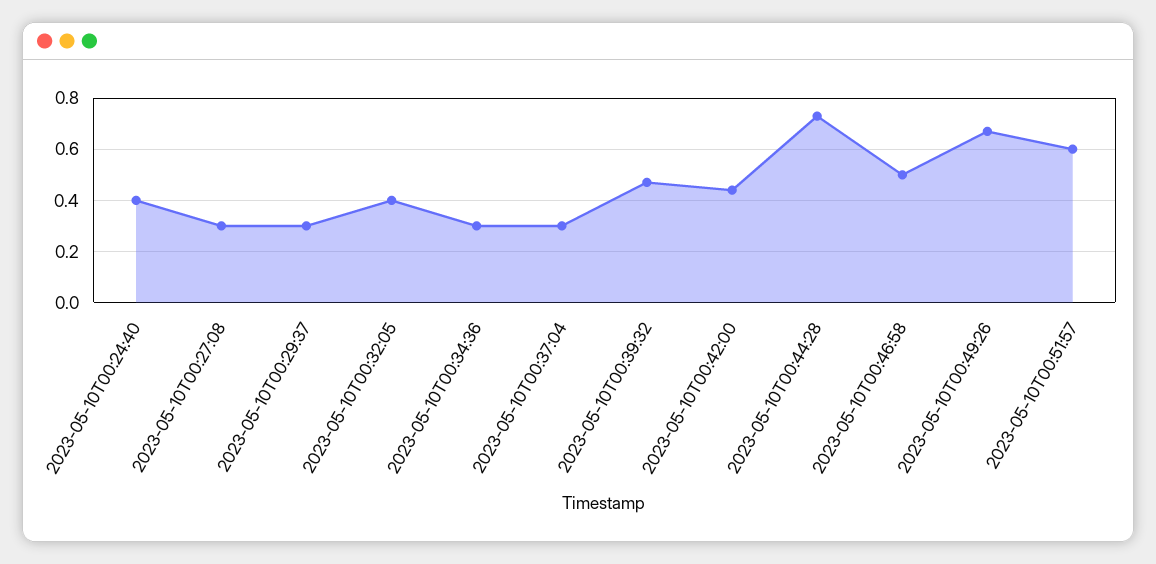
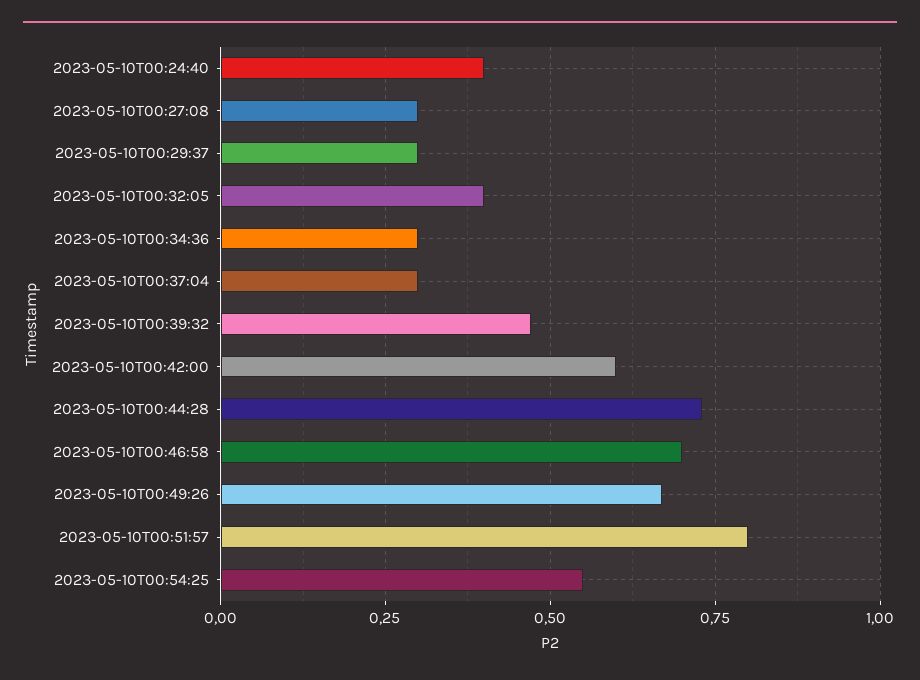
2023-05-10T00:42:00: 0.45 -> 0.6
2023-05-10T00:46:58: 0.5 -> 0.7
2023-05-10T00:51:57: 0.6 -> 0.8
2023-05-10T00:54:25: none -> 0.55

